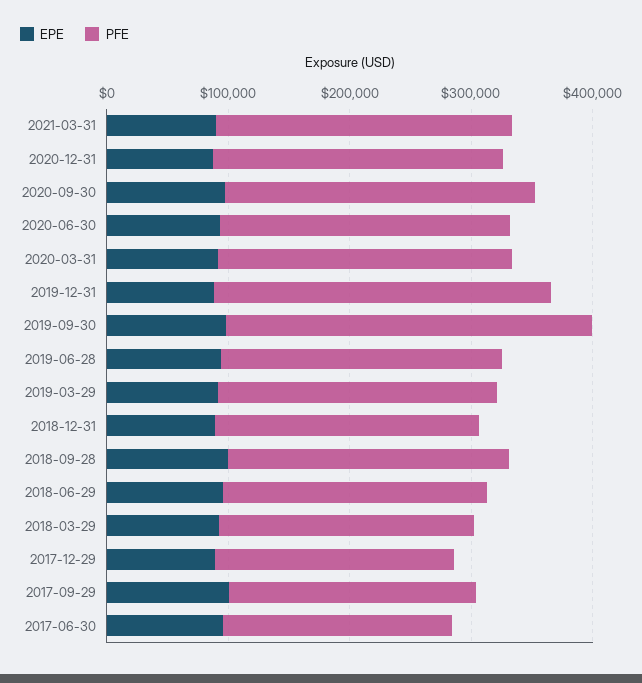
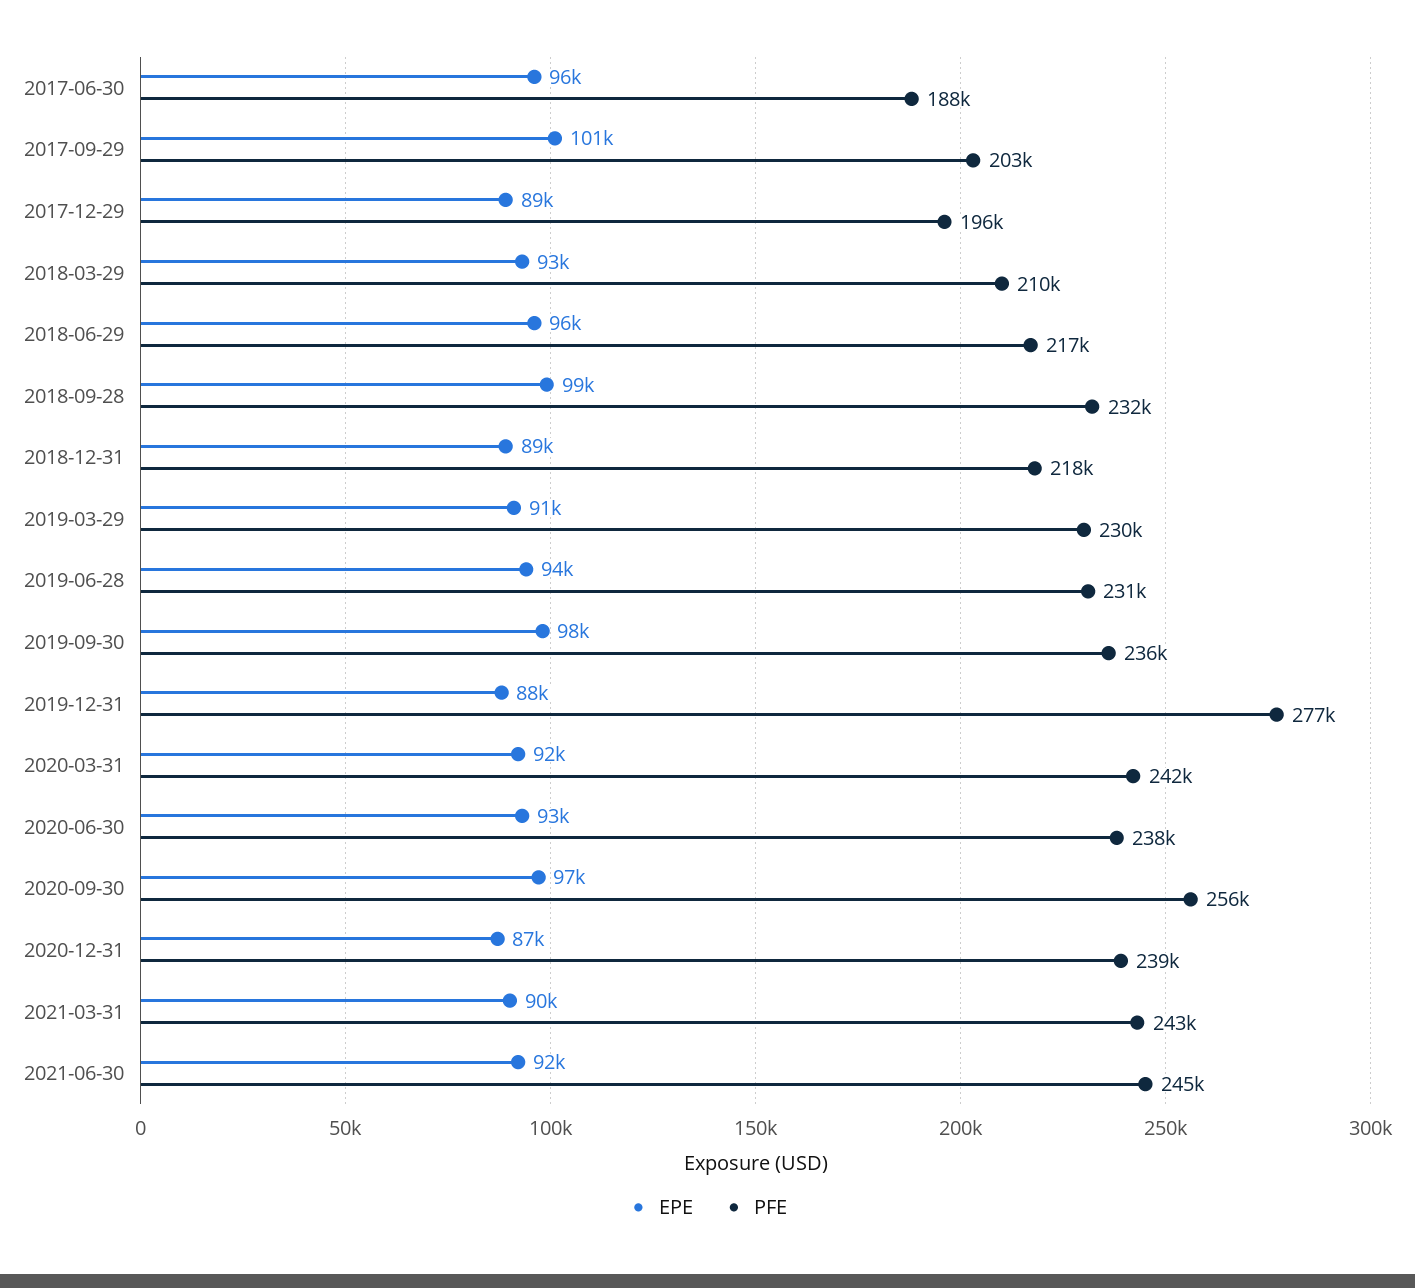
PFE, 2019-09-30: 300000 -> 236000
EPE, 2021-06-30: none -> 92000
PFE, 2021-06-30: none -> 245000

